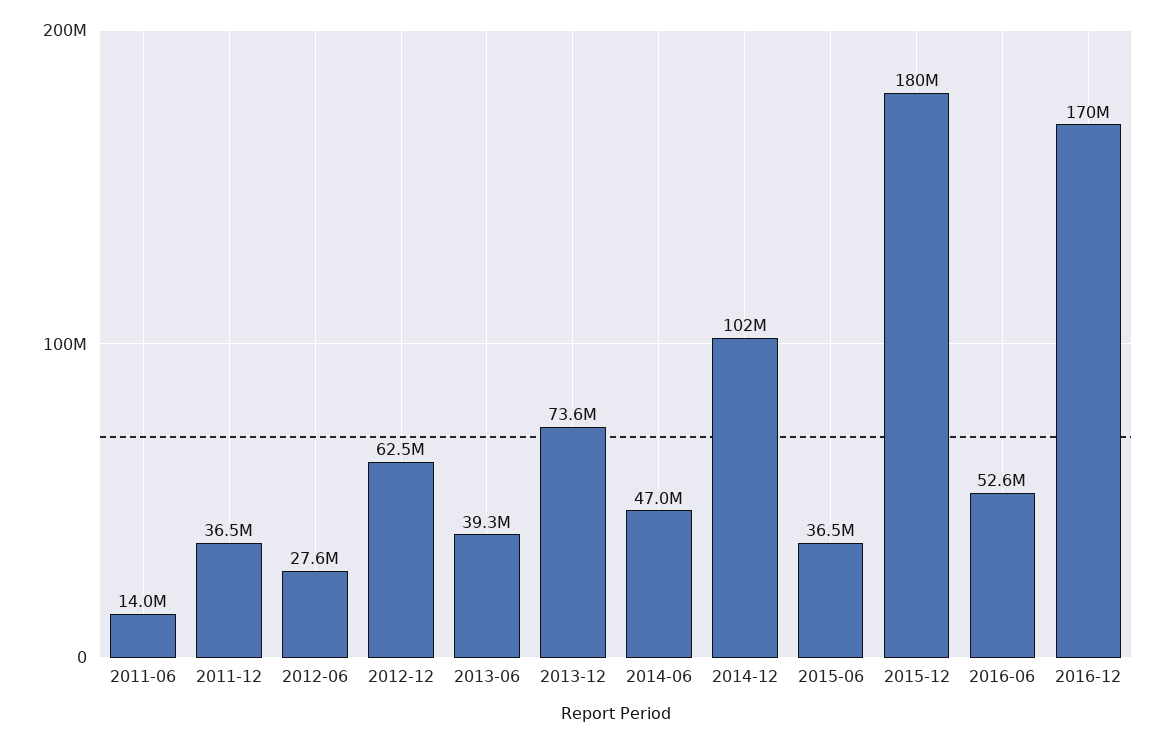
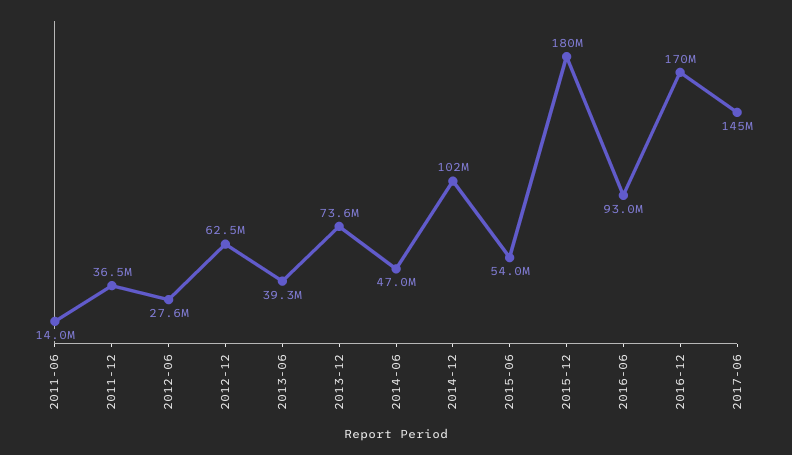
2015-06: 36500000 -> 54000000
2016-06: 52600000 -> 93000000
2017-06: none -> 145000000

